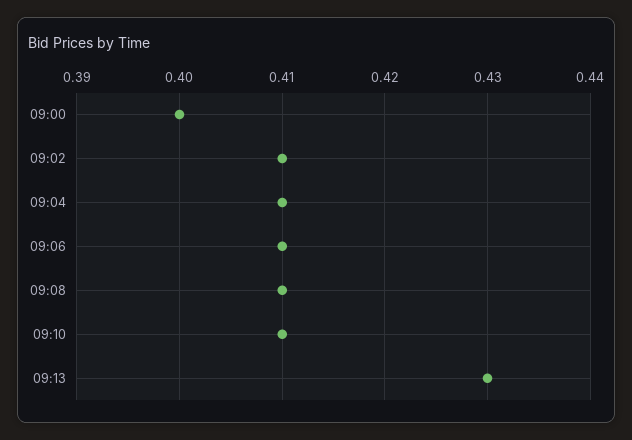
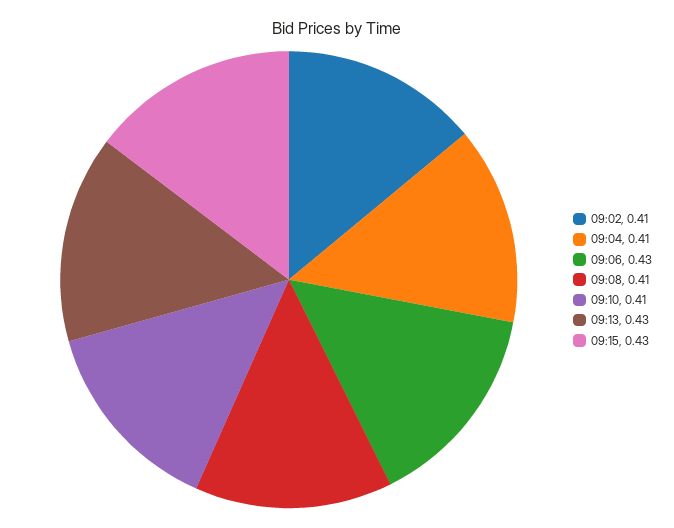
09:00: 0.4 -> none
09:06: 0.41 -> 0.43
09:15: none -> 0.43

